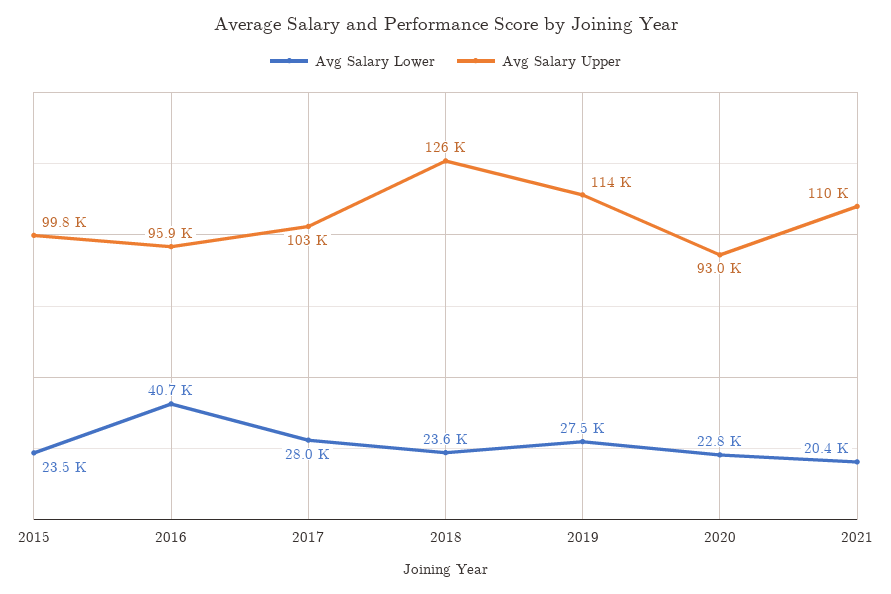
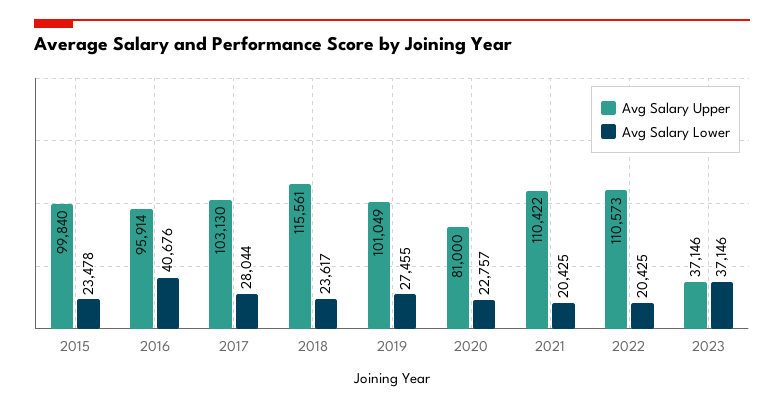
Avg Salary Upper, 2018: 126000 -> 115561
Avg Salary Upper, 2019: 114000 -> 101049
Avg Salary Upper, 2020: 93000 -> 81000
Avg Salary Upper, 2022: none -> 110573
Avg Salary Lower, 2022: none -> 20425
Avg Salary Upper, 2023: none -> 37146
Avg Salary Lower, 2023: none -> 37146

